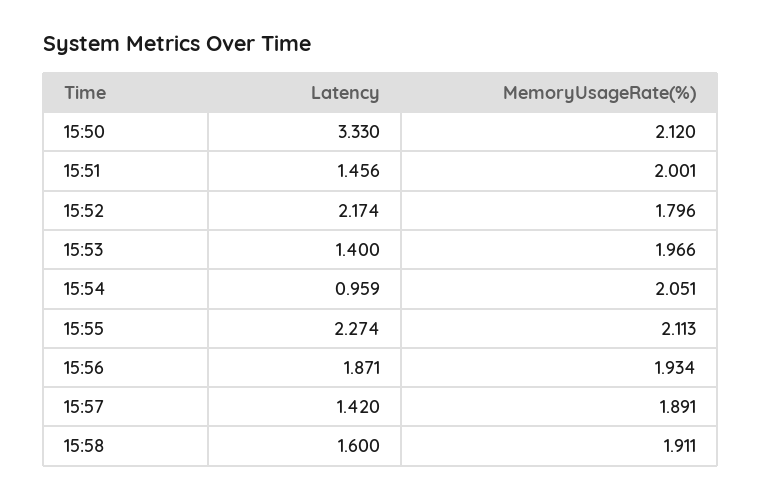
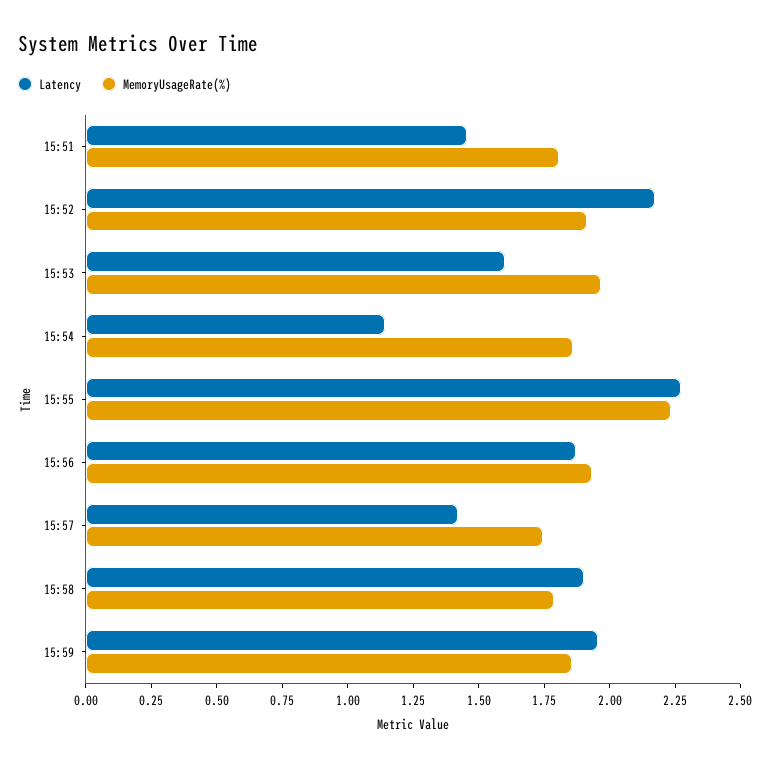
Latency, 15:50: 3.33 -> none
MemoryUsageRate(%), 15:50: 2.12 -> none
MemoryUsageRate(%), 15:51: 2.001 -> 1.8
MemoryUsageRate(%), 15:52: 1.796 -> 1.9
Latency, 15:53: 1.4 -> 1.6
Latency, 15:54: 0.959 -> 1.15
MemoryUsageRate(%), 15:54: 2.051 -> 1.85
MemoryUsageRate(%), 15:55: 2.113 -> 2.25
MemoryUsageRate(%), 15:57: 1.891 -> 1.75
Latency, 15:58: 1.6 -> 1.9
MemoryUsageRate(%), 15:58: 1.911 -> 1.8
Latency, 15:59: none -> 1.95
MemoryUsageRate(%), 15:59: none -> 1.85

